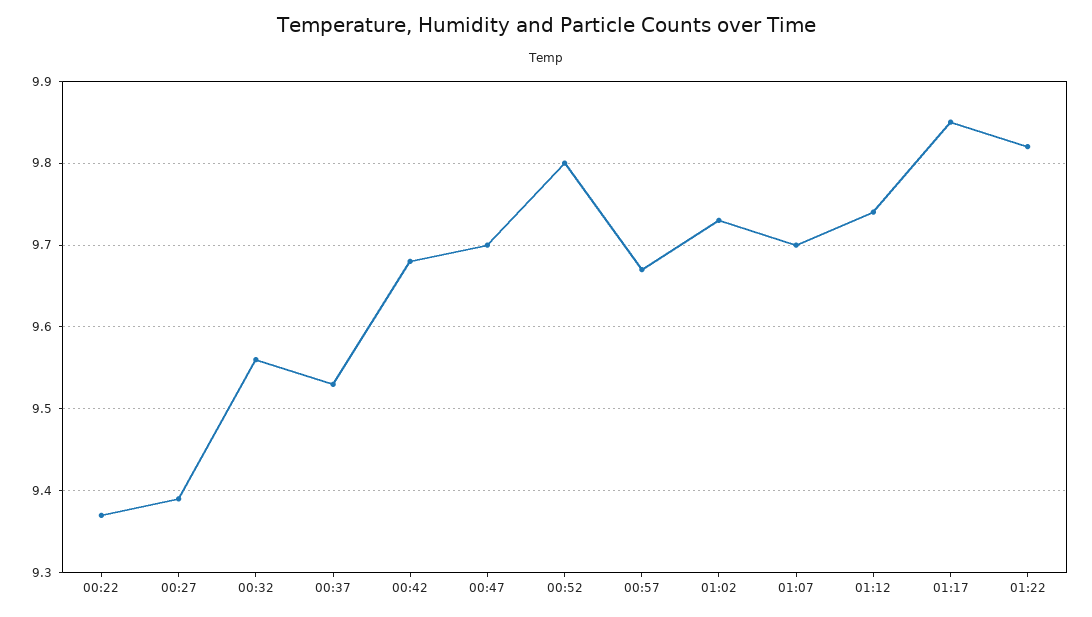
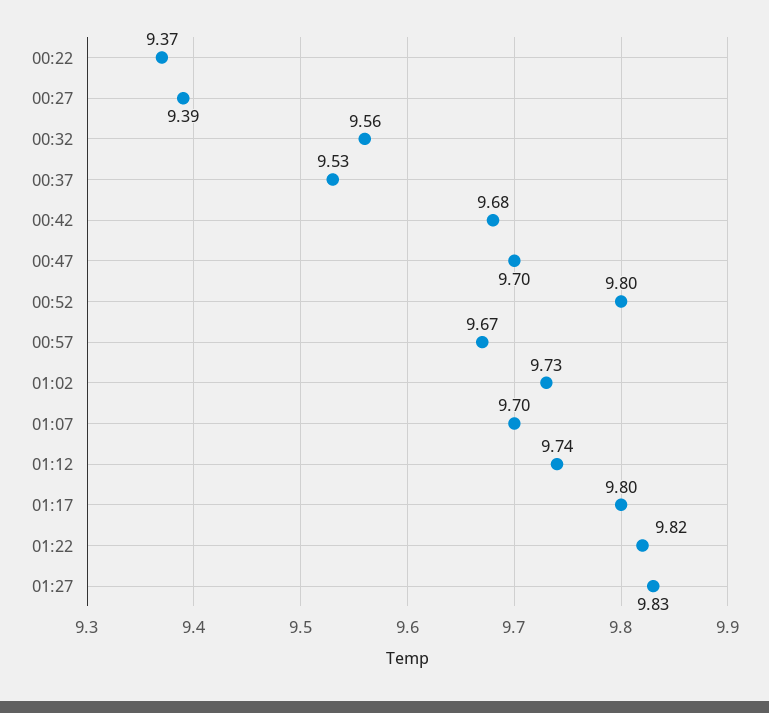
01:17: 9.85 -> 9.8
01:27: none -> 9.83

